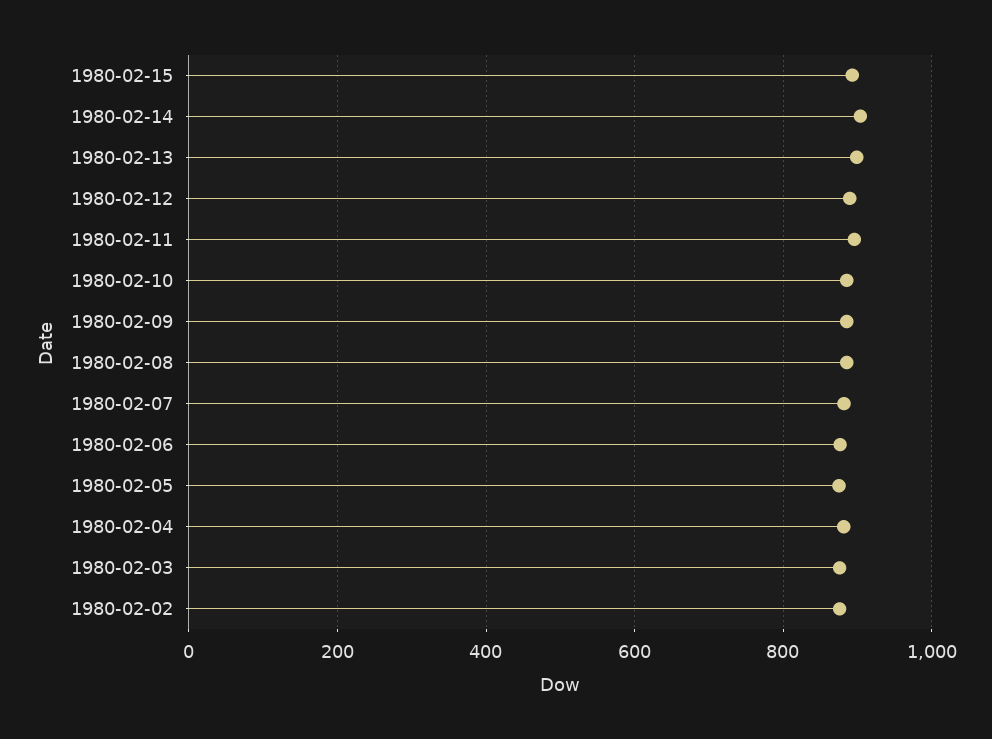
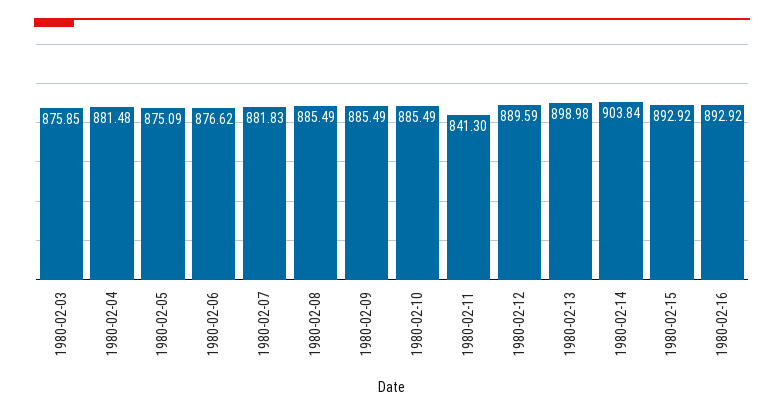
1980-02-11: 900 -> 841.3
1980-02-02: 880 -> none
1980-02-16: none -> 892.92

